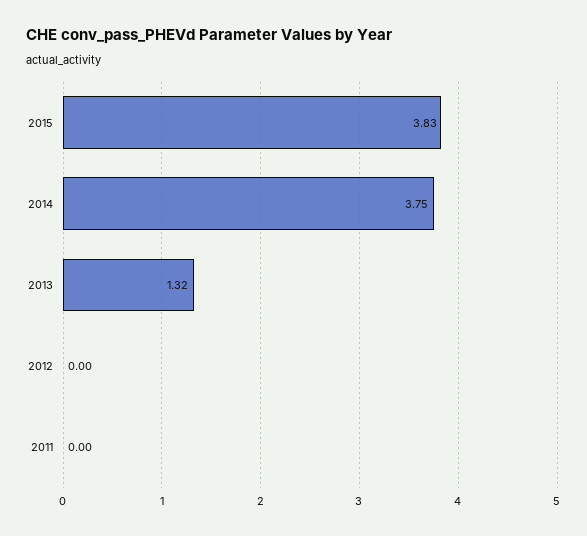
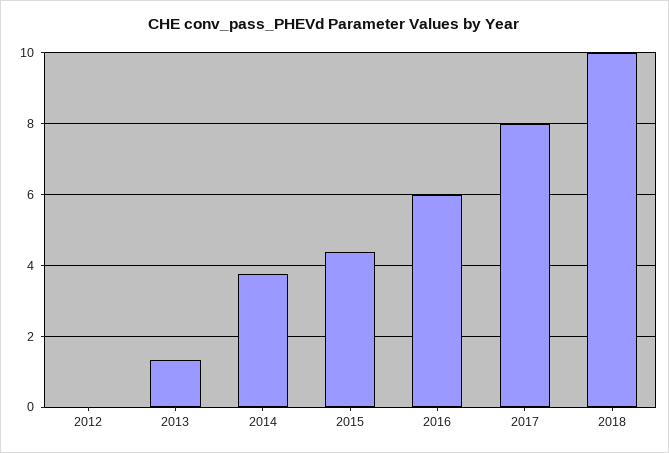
2015: 3.83 -> 4.4
2011: 0 -> none
2016: none -> 6
2017: none -> 8
2018: none -> 10

